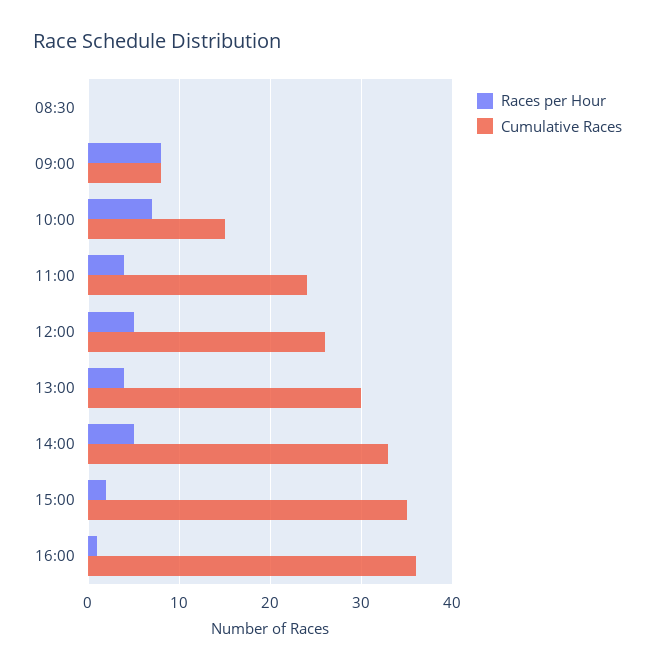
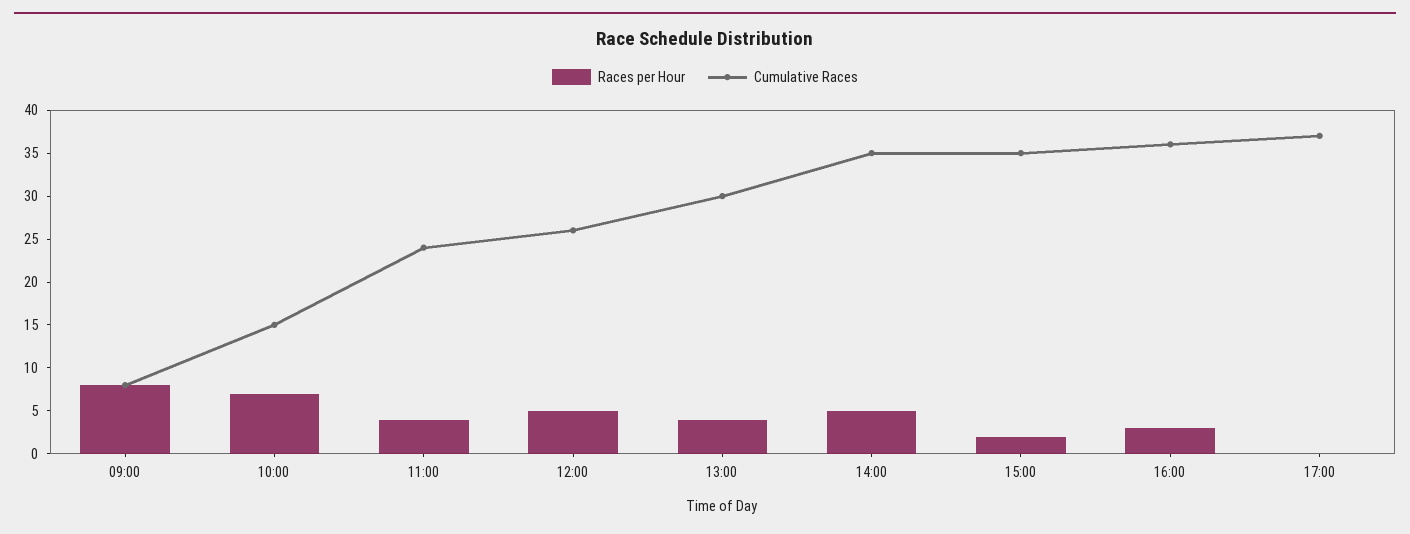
Races per Hour, 08:30: 0 -> none
Cumulative Races, 08:30: 0 -> none
Cumulative Races, 14:00: 33 -> 35
Races per Hour, 16:00: 1 -> 3
Races per Hour, 17:00: none -> 0
Cumulative Races, 17:00: none -> 37

